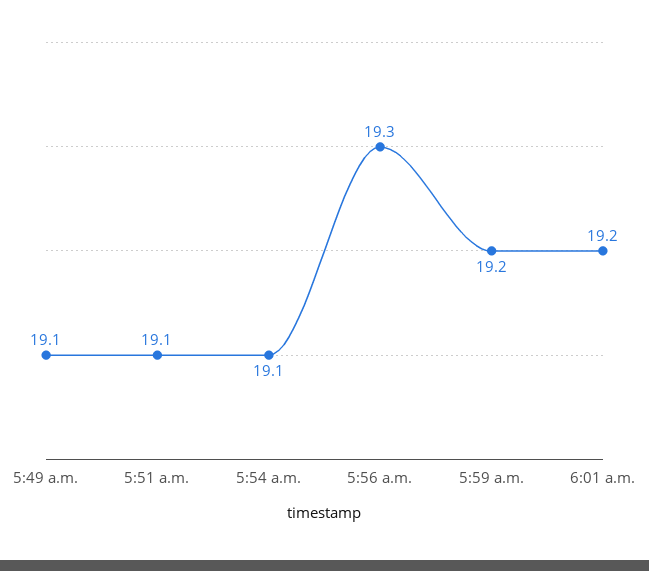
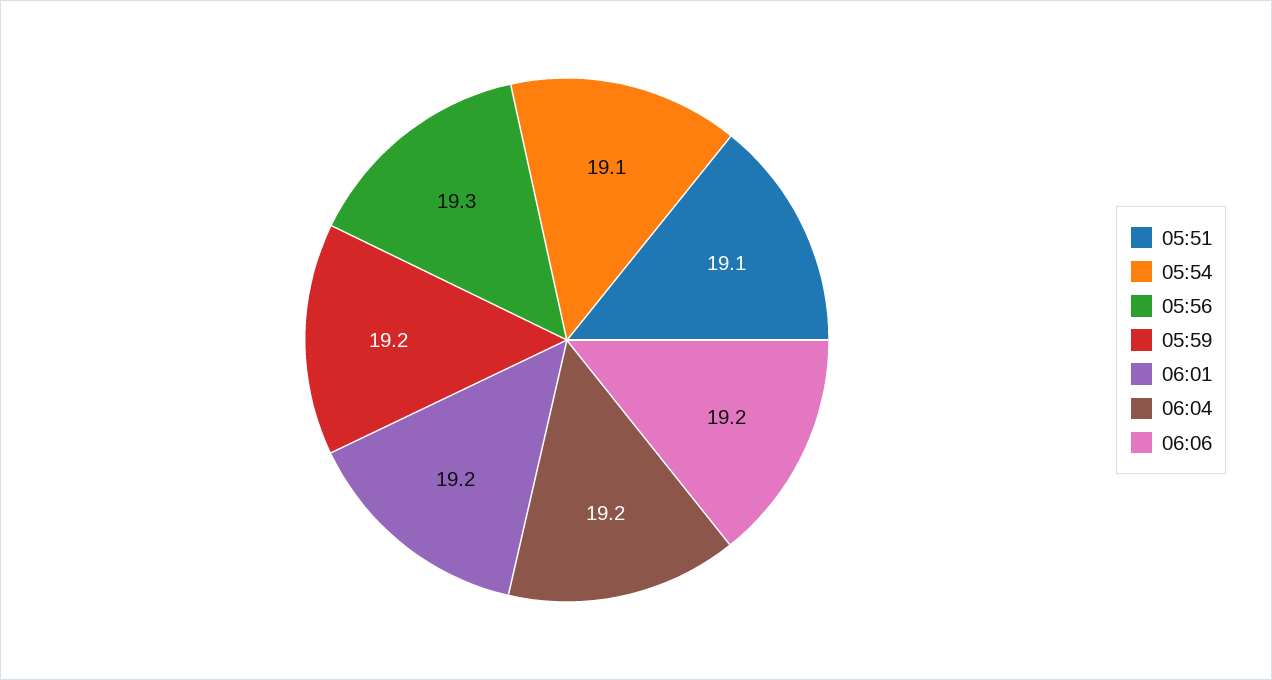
5:49 a.m.: 19.1 -> none
06:04: none -> 19.2
06:06: none -> 19.2

